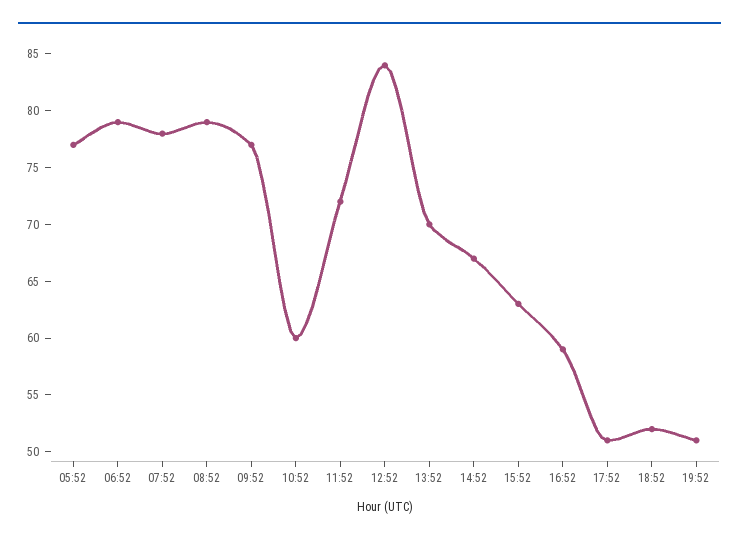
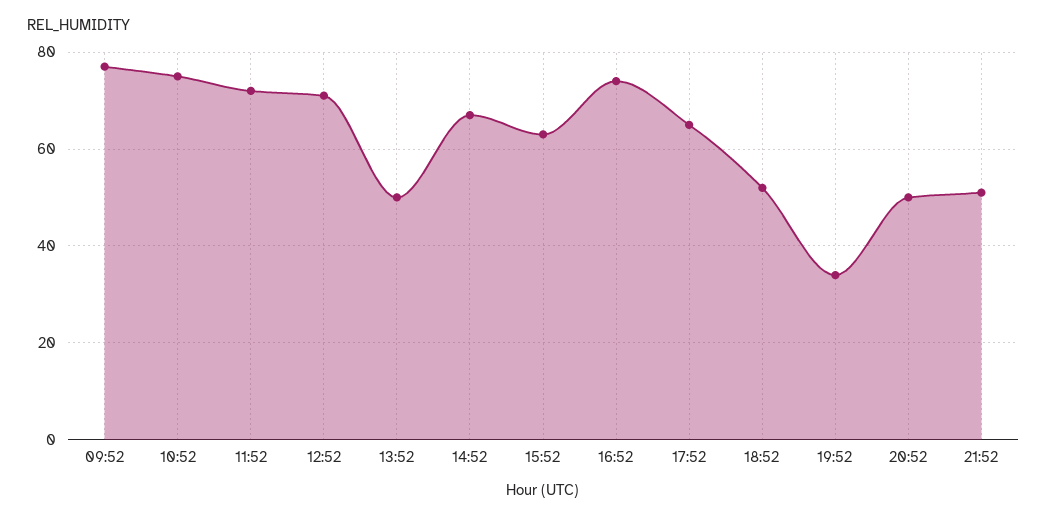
05:52: 77 -> none
06:52: 79 -> none
07:52: 78 -> none
08:52: 79 -> none
10:52: 60 -> 75
12:52: 84 -> 70
13:52: 70 -> 50
16:52: 59 -> 75
17:52: 51 -> 65
19:52: 51 -> 35
20:52: none -> 50
21:52: none -> 50

